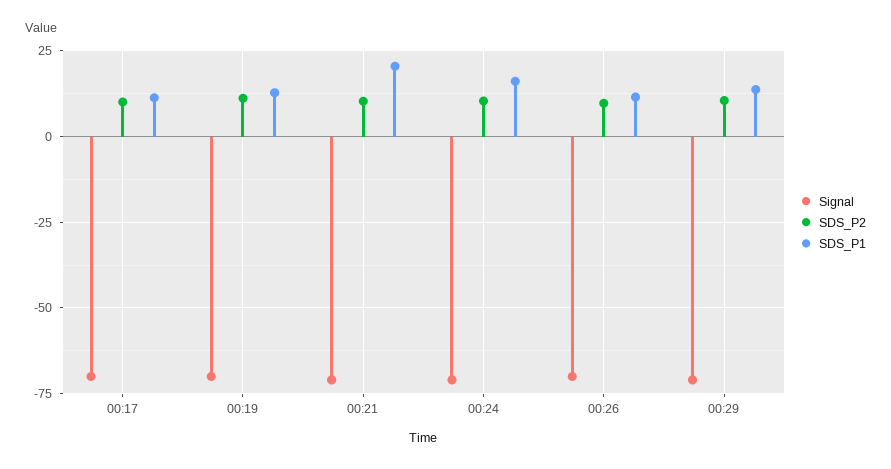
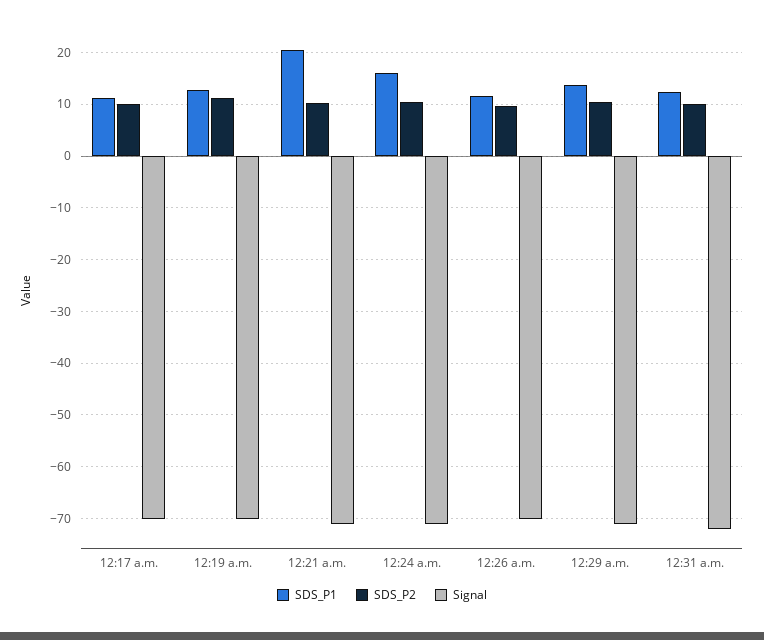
SDS_P1, 12:31 a.m.: none -> 12
SDS_P2, 12:31 a.m.: none -> 10
Signal, 12:31 a.m.: none -> -72

